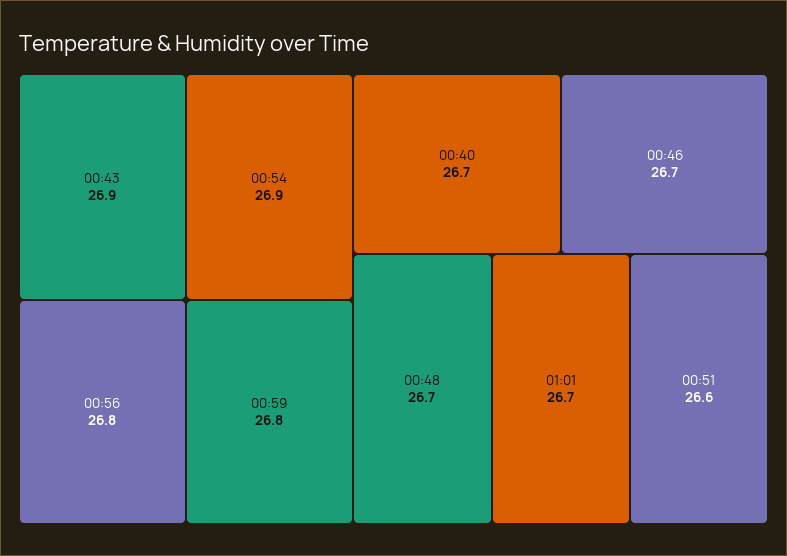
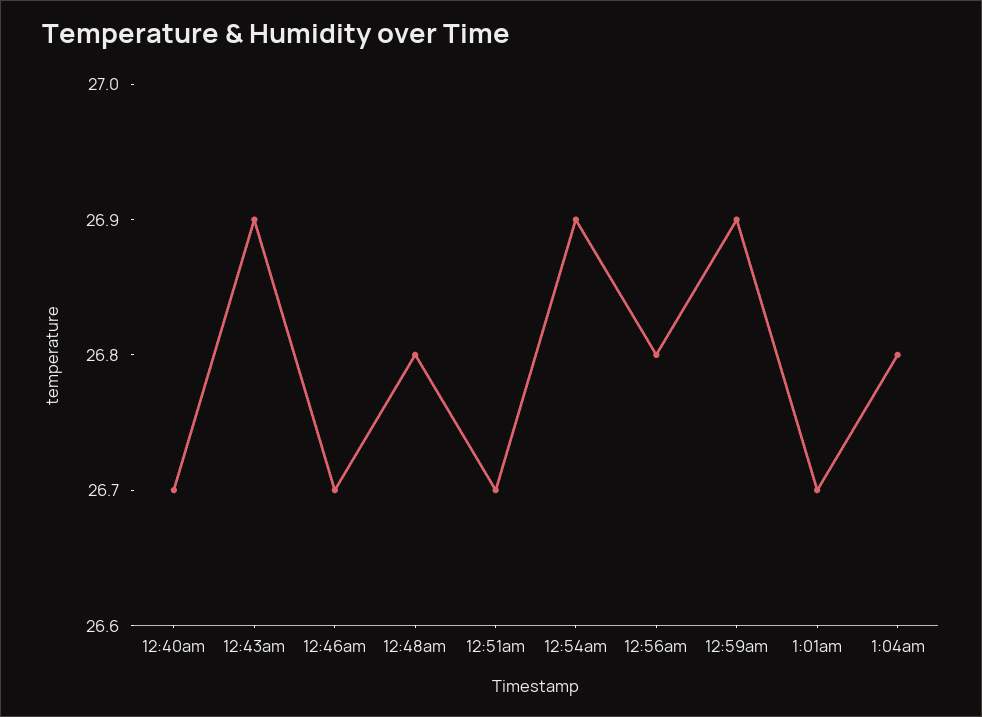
00:59: 26.8 -> 26.9
00:48: 26.7 -> 26.8
00:51: 26.6 -> 26.7
1:04am: none -> 26.8

